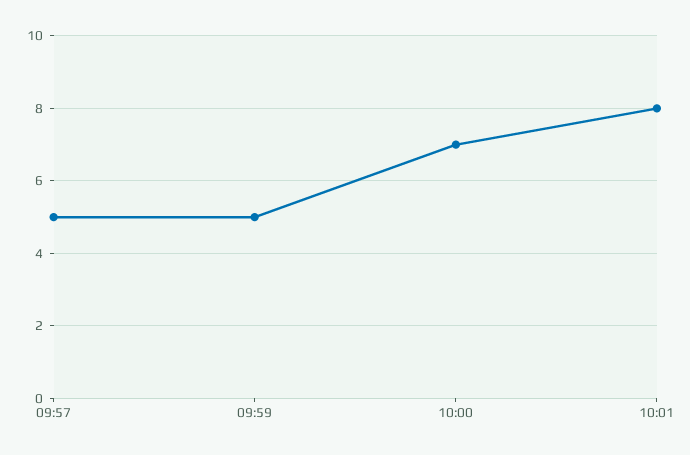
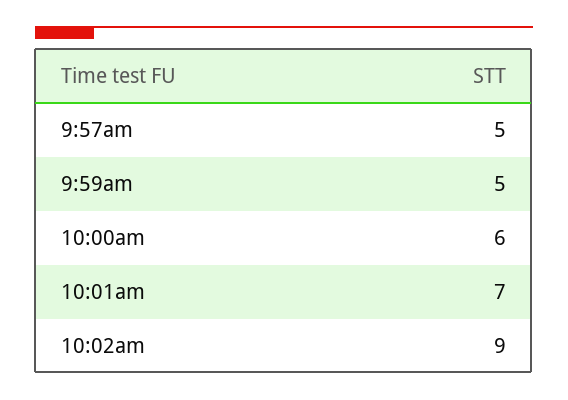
10:00: 7 -> 6
10:01: 8 -> 7
10:02am: none -> 9

